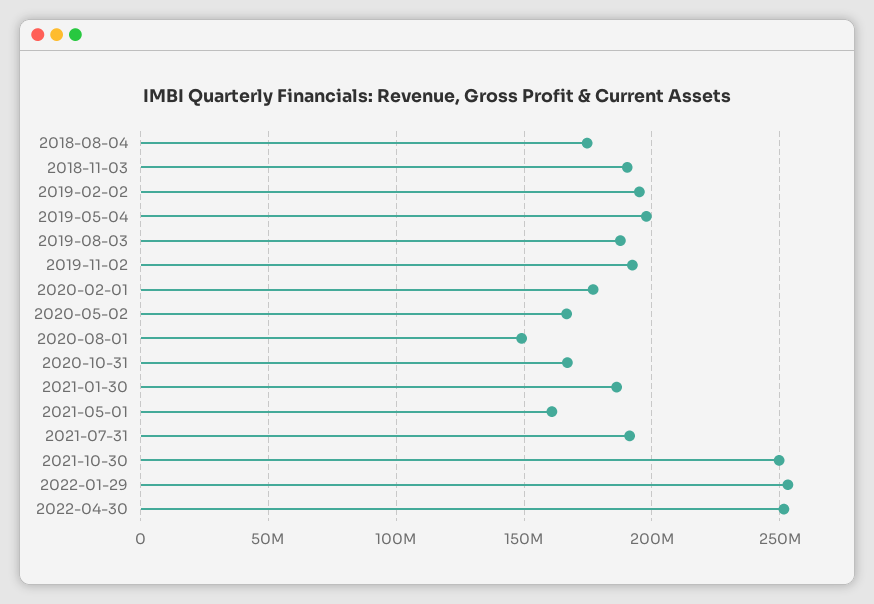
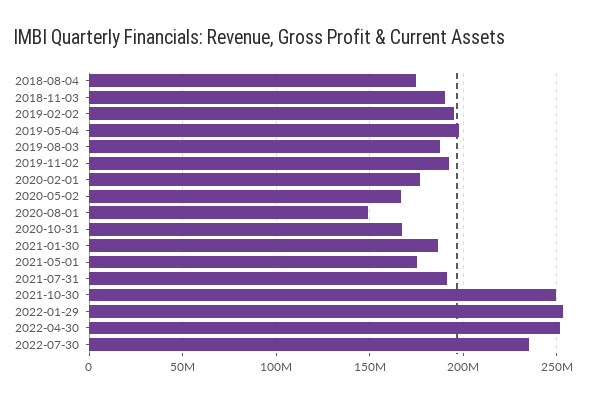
2021-05-01: 160000000 -> 175000000
2022-07-30: none -> 235000000

